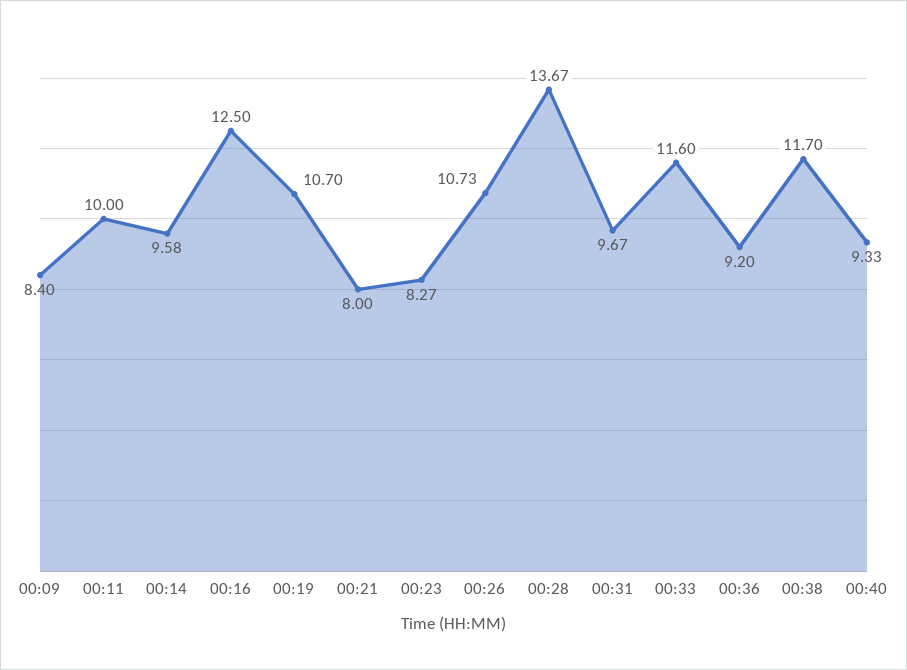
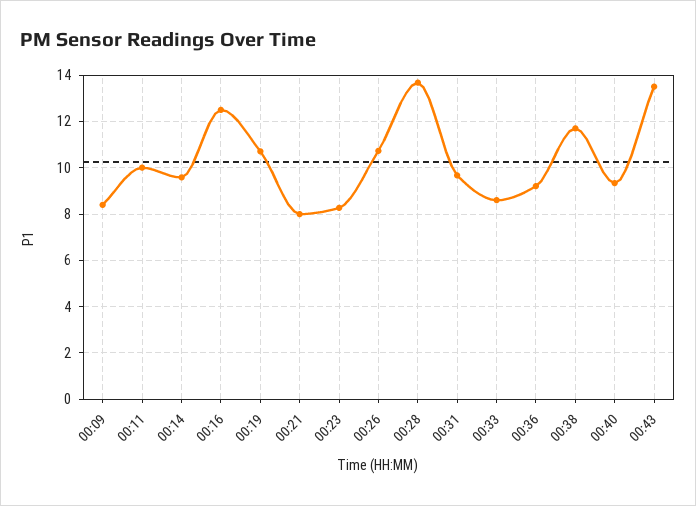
00:33: 11.6 -> 8.5
00:43: none -> 13.5

